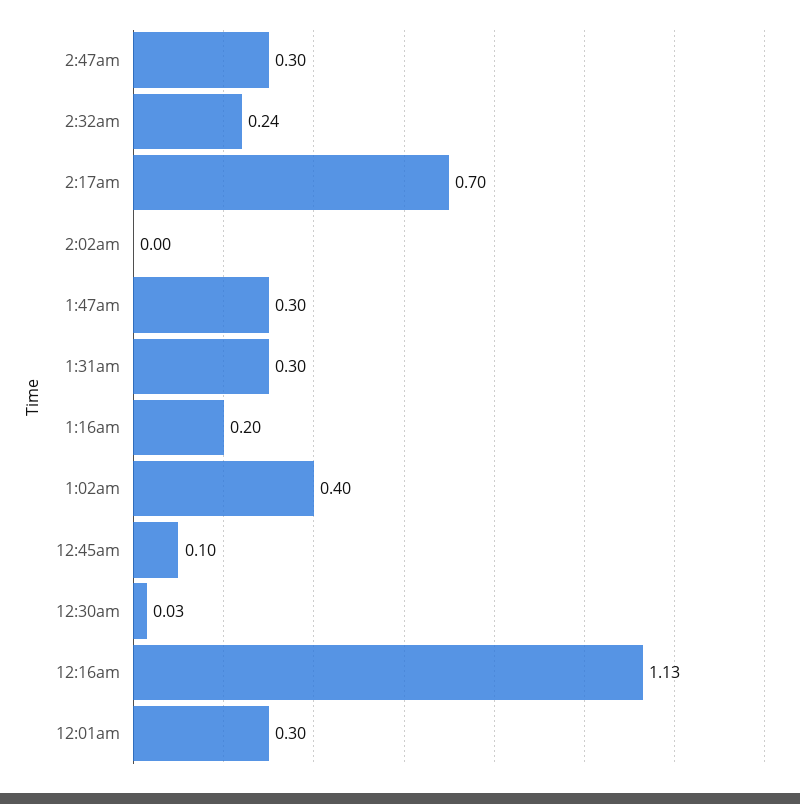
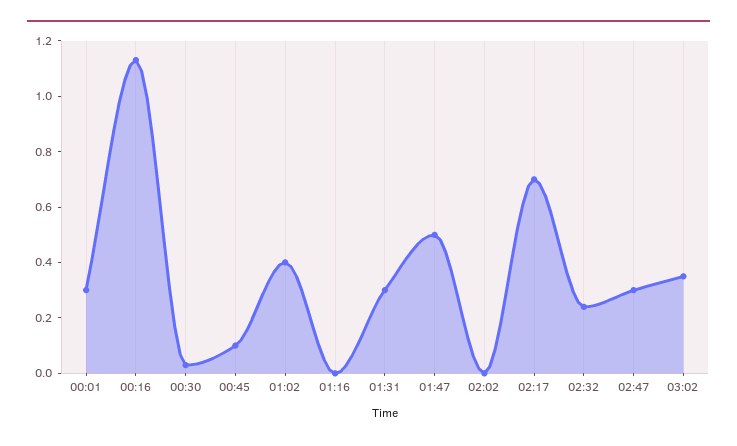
1:47am: 0.3 -> 0.5
1:16am: 0.2 -> 0
03:02: none -> 0.35

